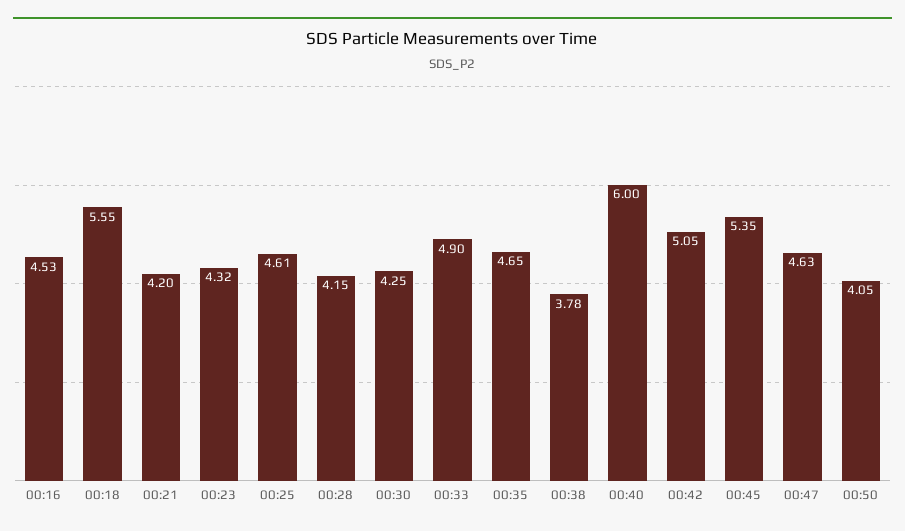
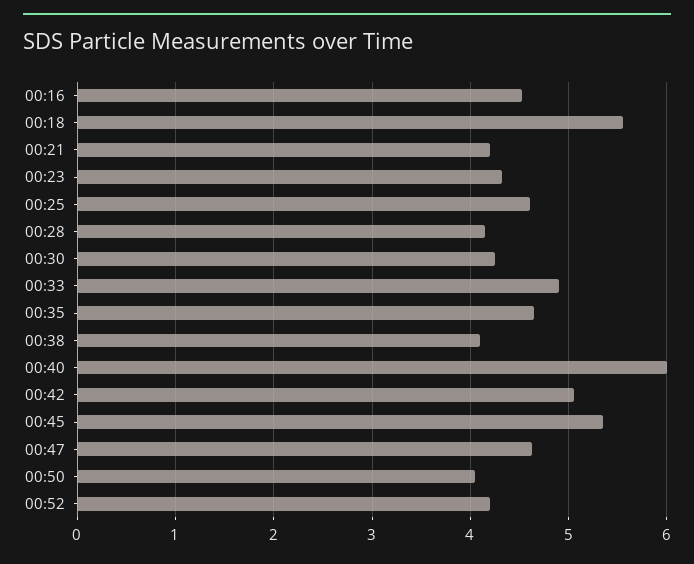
00:38: 3.78 -> 4.1
00:52: none -> 4.2

